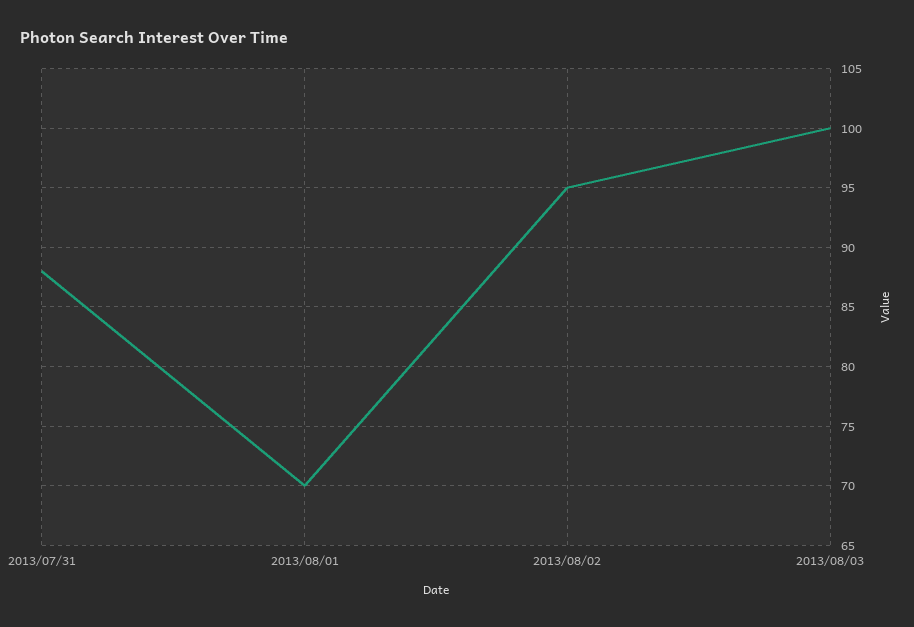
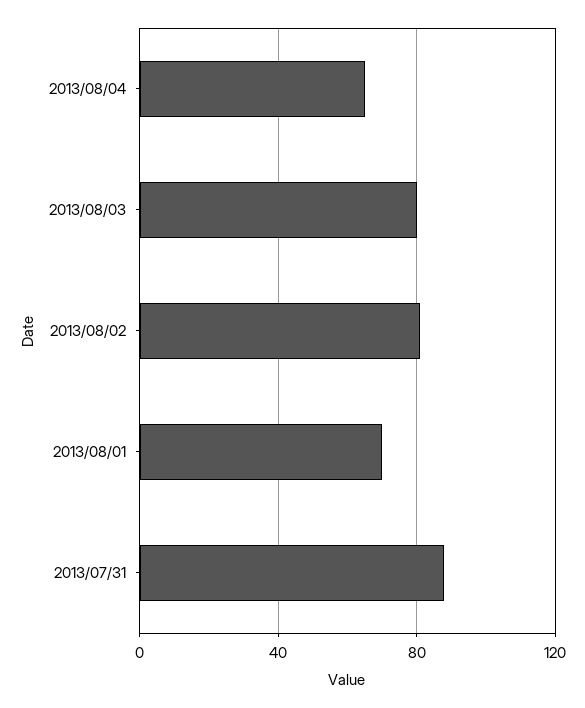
2013/08/02: 95 -> 80
2013/08/03: 100 -> 80
2013/08/04: none -> 65

